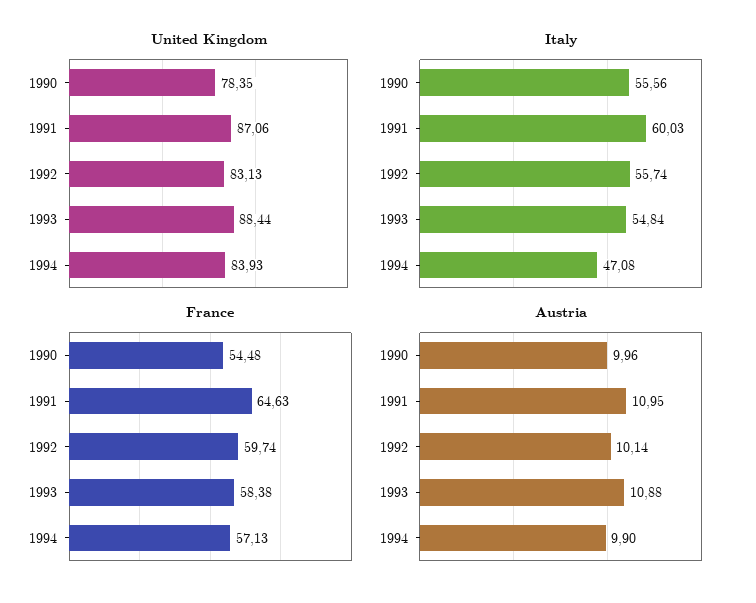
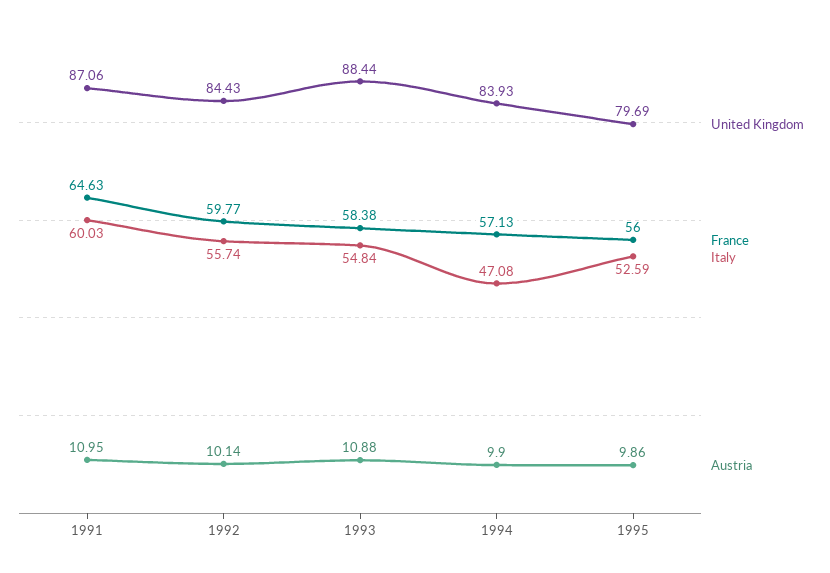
United Kingdom, 1990: 78.35 -> none
United Kingdom, 1992: 83.13 -> 84.43
Italy, 1990: 55.56 -> none
France, 1990: 54.48 -> none
France, 1992: 59.74 -> 59.77
Austria, 1990: 9.96 -> none
United Kingdom, 1995: none -> 79.69
France, 1995: none -> 56
Italy, 1995: none -> 52.59
Austria, 1995: none -> 9.86

